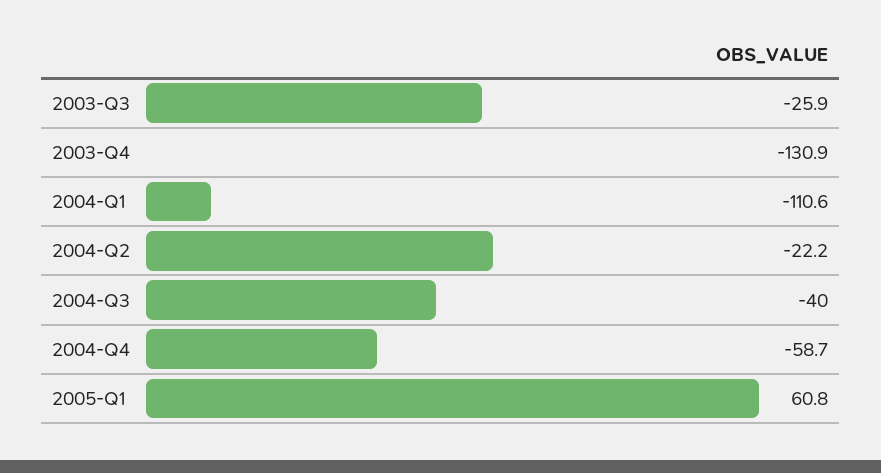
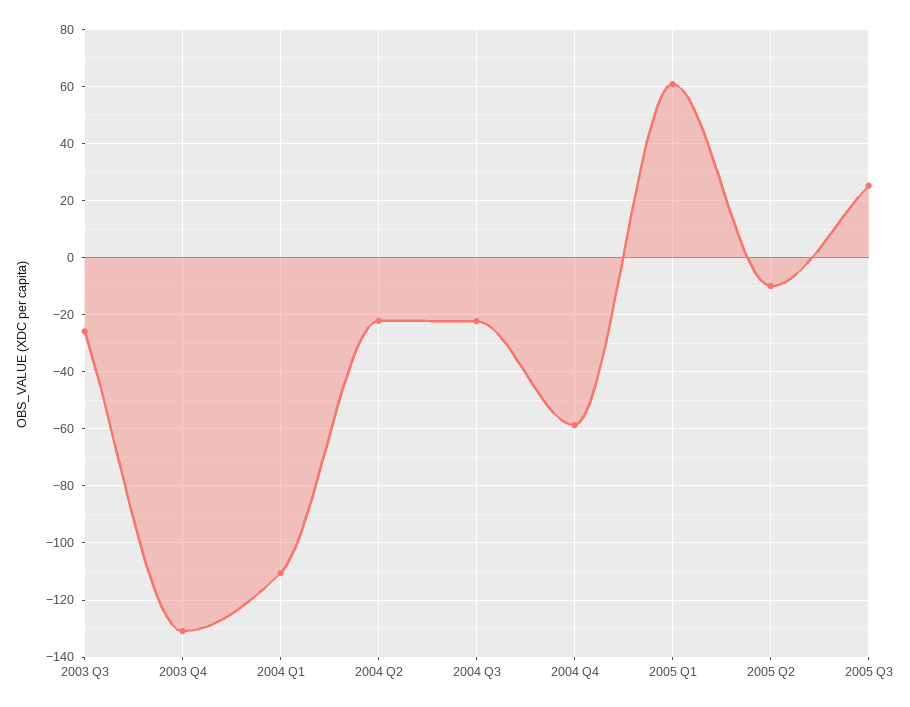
2004-Q3: -40 -> -22.5
2005 Q2: none -> -10
2005 Q3: none -> 25

